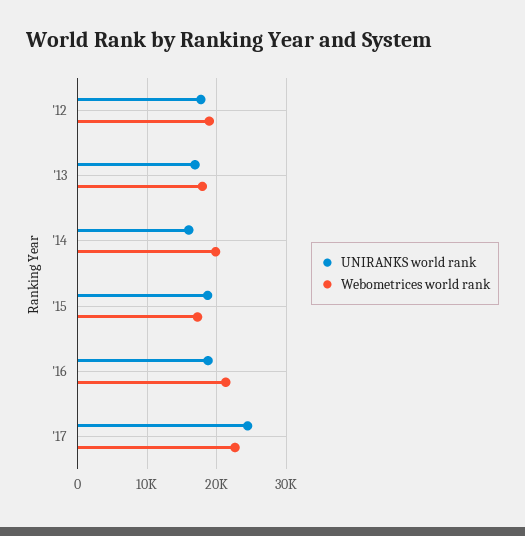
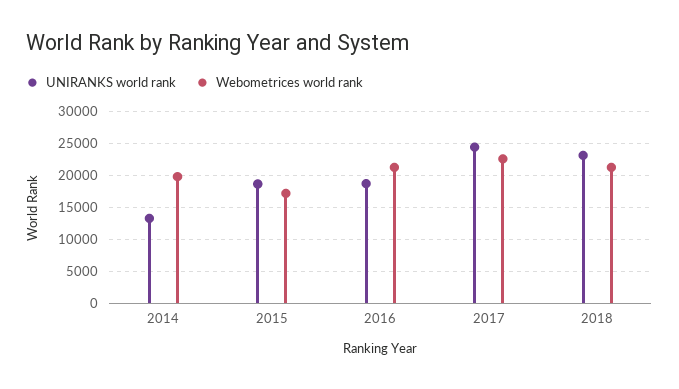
UNIRANKS world rank, '12: 18000 -> none
Webometrices world rank, '12: 19000 -> none
UNIRANKS world rank, '13: 17000 -> none
Webometrices world rank, '13: 18000 -> none
UNIRANKS world rank, '14: 16000 -> 13000
UNIRANKS world rank, 2018: none -> 23000
Webometrices world rank, 2018: none -> 21000

